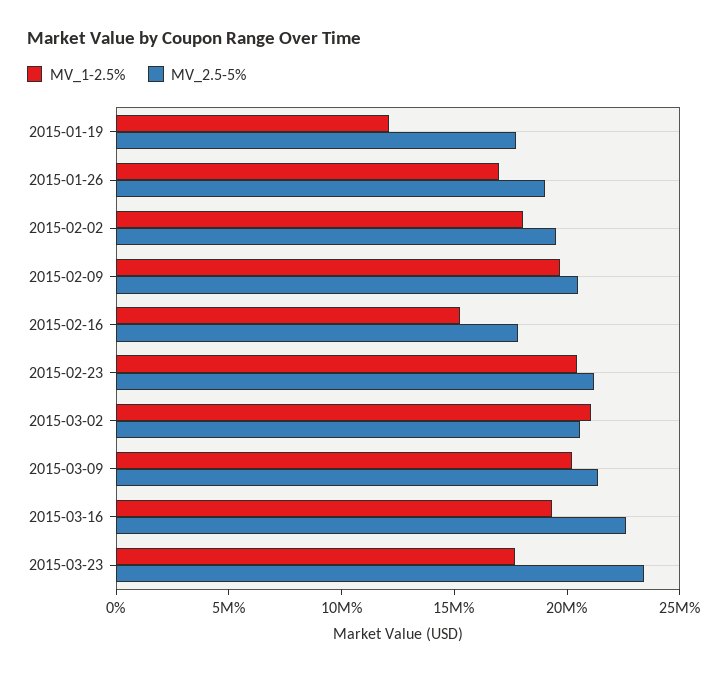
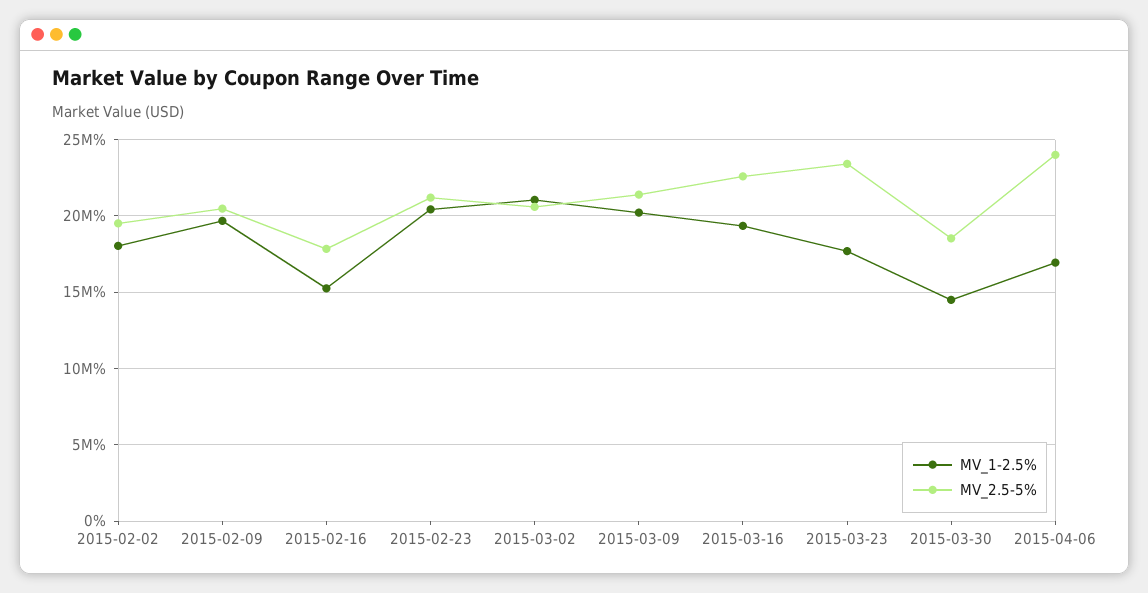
MV_1-2.5%, 2015-01-19: 12000000 -> none
MV_2.5-5%, 2015-01-19: 18000000 -> none
MV_1-2.5%, 2015-01-26: 17000000 -> none
MV_2.5-5%, 2015-01-26: 19000000 -> none
MV_1-2.5%, 2015-03-30: none -> 14500000
MV_2.5-5%, 2015-03-30: none -> 18500000
MV_1-2.5%, 2015-04-06: none -> 17000000
MV_2.5-5%, 2015-04-06: none -> 24000000

